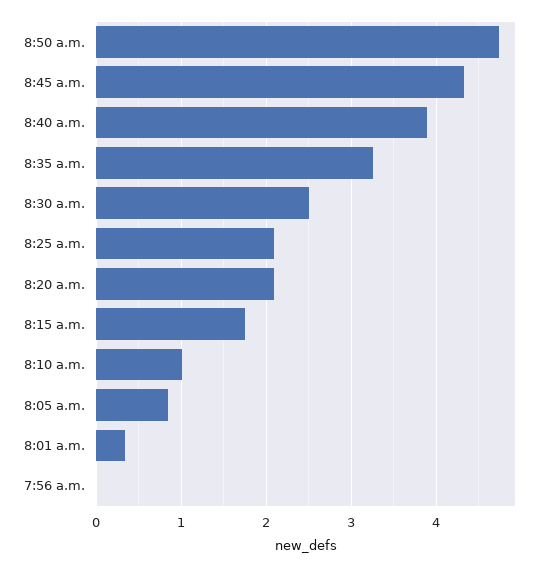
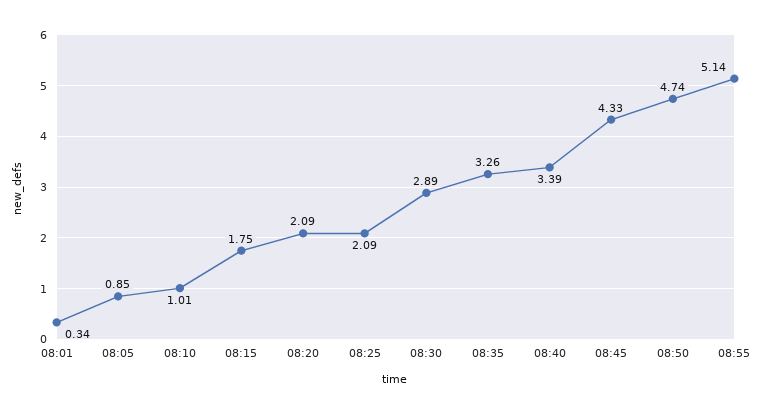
8:40 a.m.: 3.9 -> 3.39
8:30 a.m.: 2.5 -> 2.89
7:56 a.m.: 0 -> none
08:55: none -> 5.14

